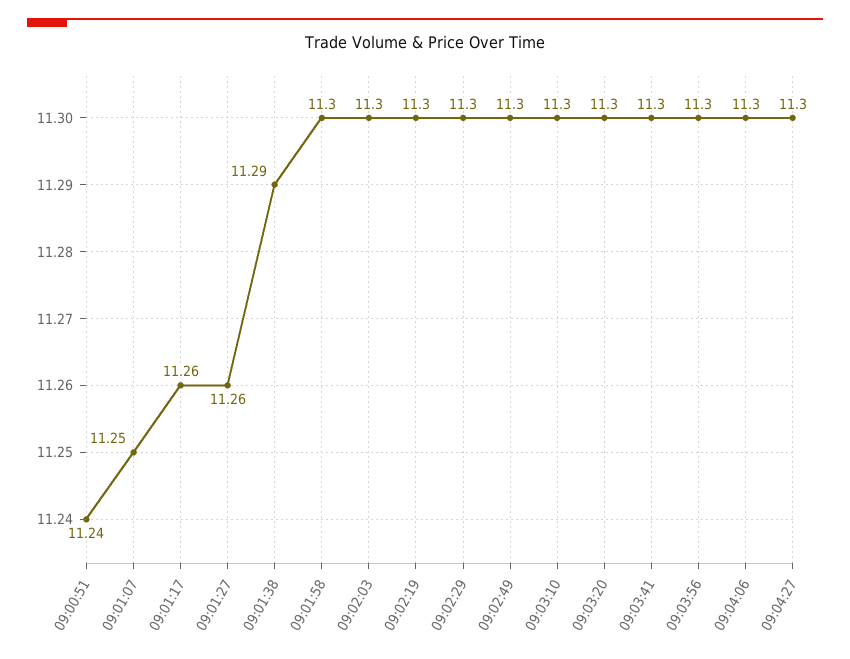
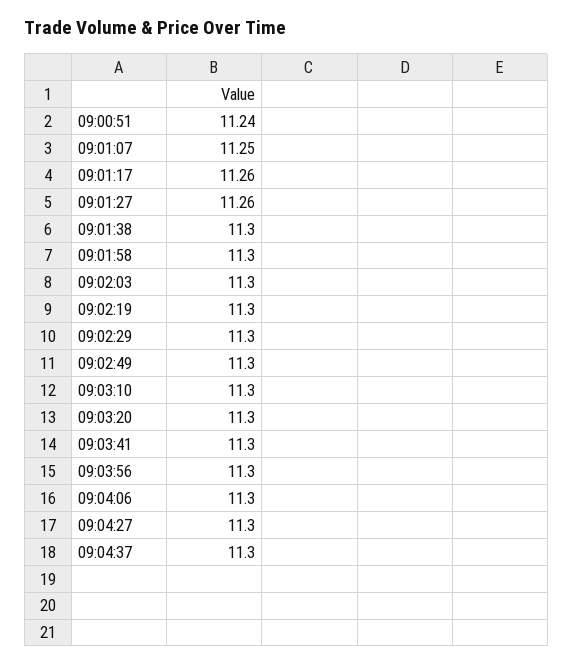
09:01:38: 11.29 -> 11.3
09:04:37: none -> 11.3

